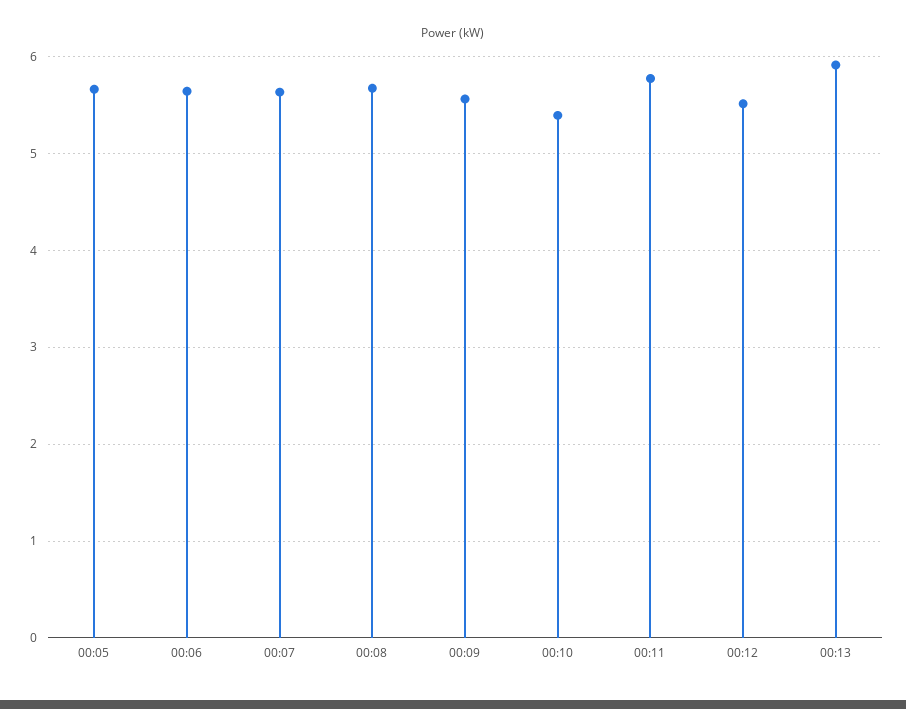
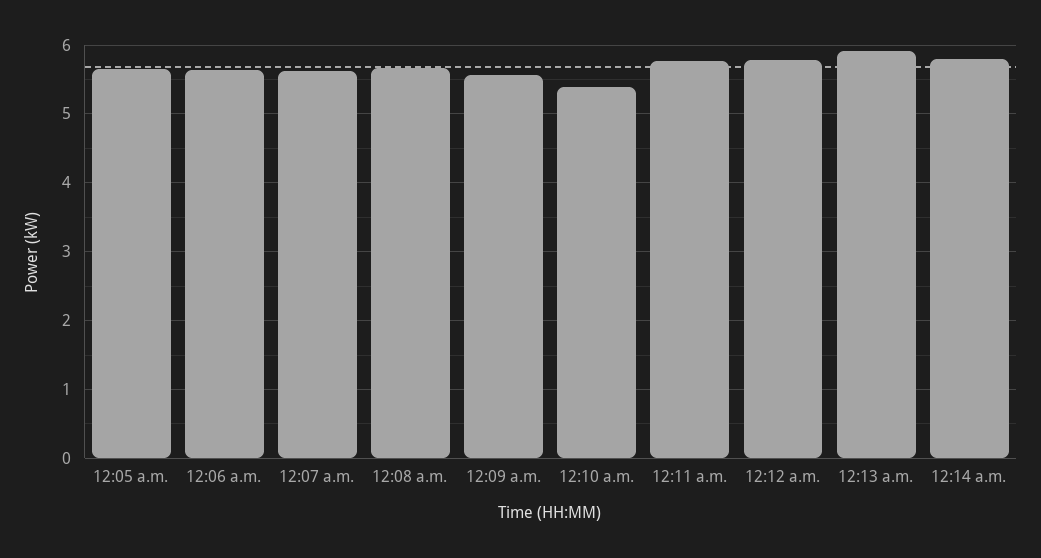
00:12: 5.5 -> 5.8
12:14 a.m.: none -> 5.8

